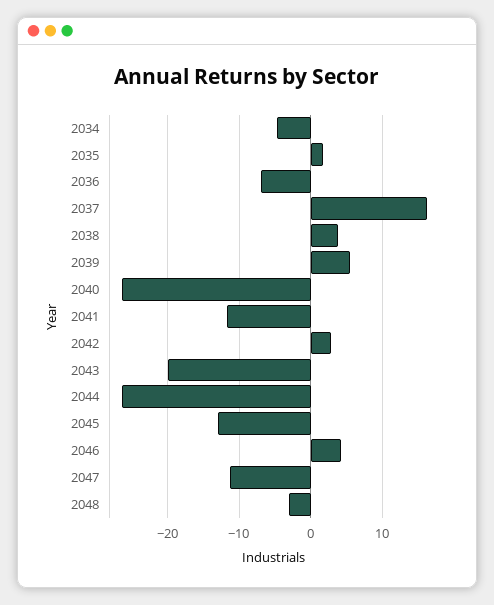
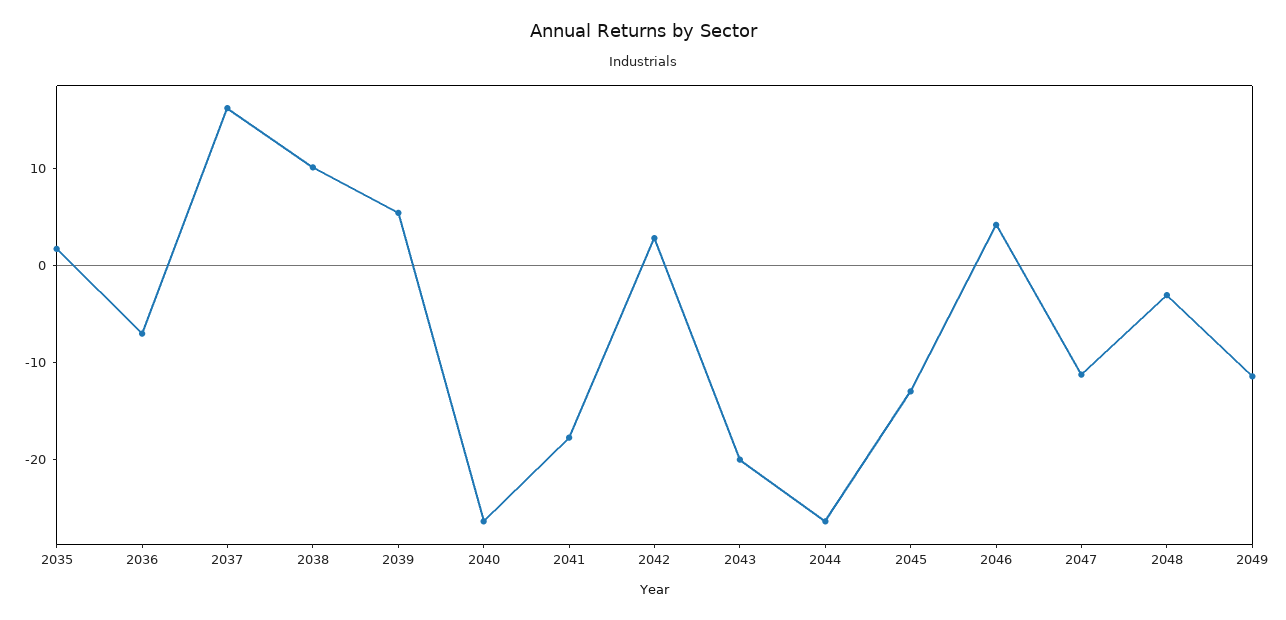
2034: -5 -> none
2038: 4 -> 10
2041: -12 -> -18
2049: none -> -12

